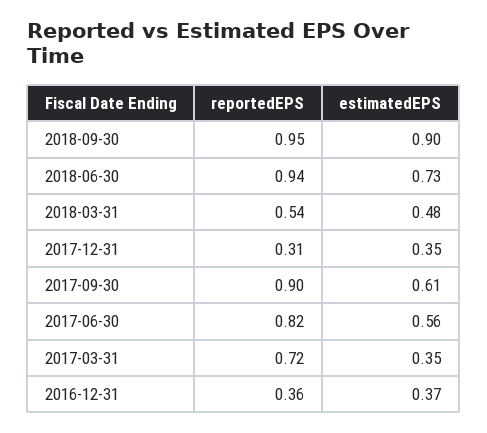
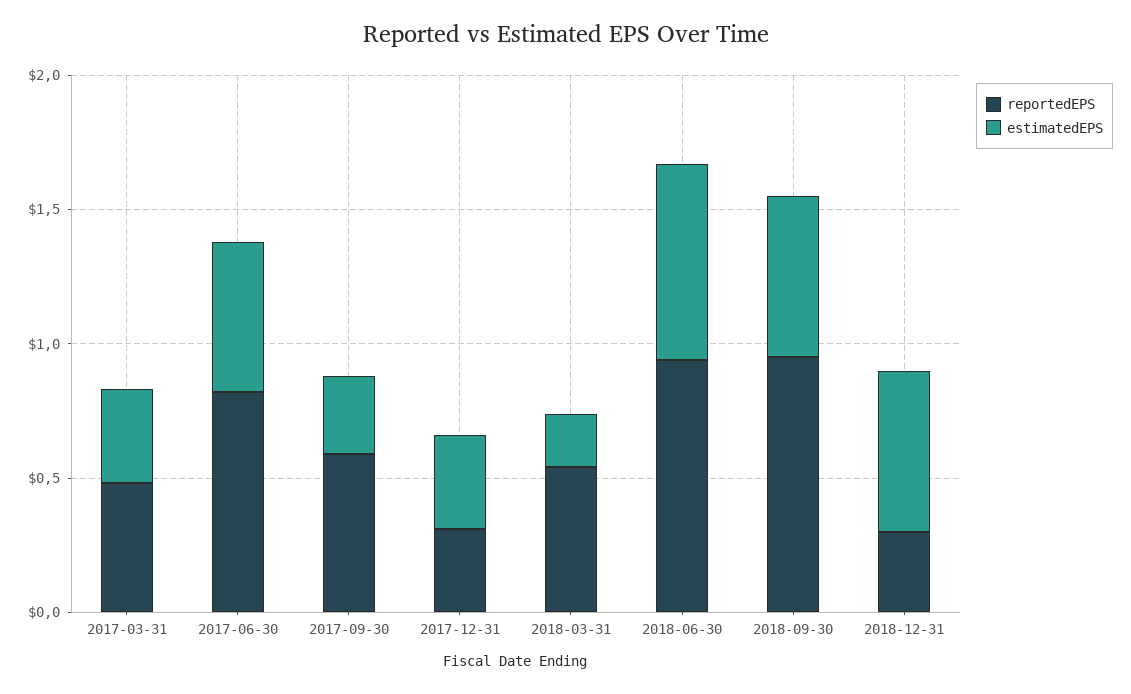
estimatedEPS, 2018-09-30: 0.9 -> 0.6
estimatedEPS, 2018-03-31: 0.48 -> 0.2
reportedEPS, 2017-09-30: 0.9 -> 0.6
estimatedEPS, 2017-09-30: 0.61 -> 0.3
reportedEPS, 2017-03-31: 0.72 -> 0.5
reportedEPS, 2016-12-31: 0.36 -> none
estimatedEPS, 2016-12-31: 0.37 -> none
reportedEPS, 2018-12-31: none -> 0.3
estimatedEPS, 2018-12-31: none -> 0.6

